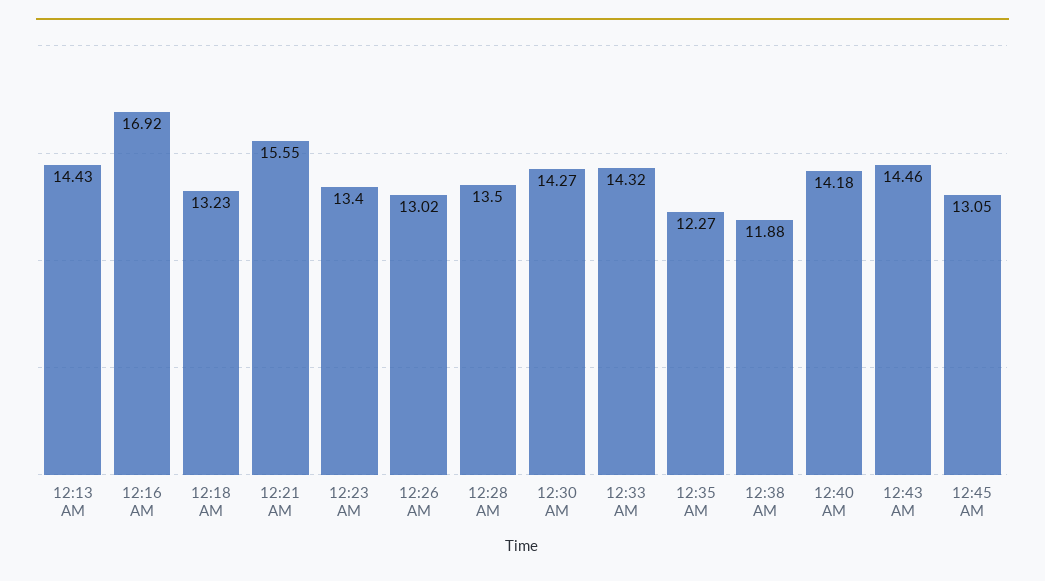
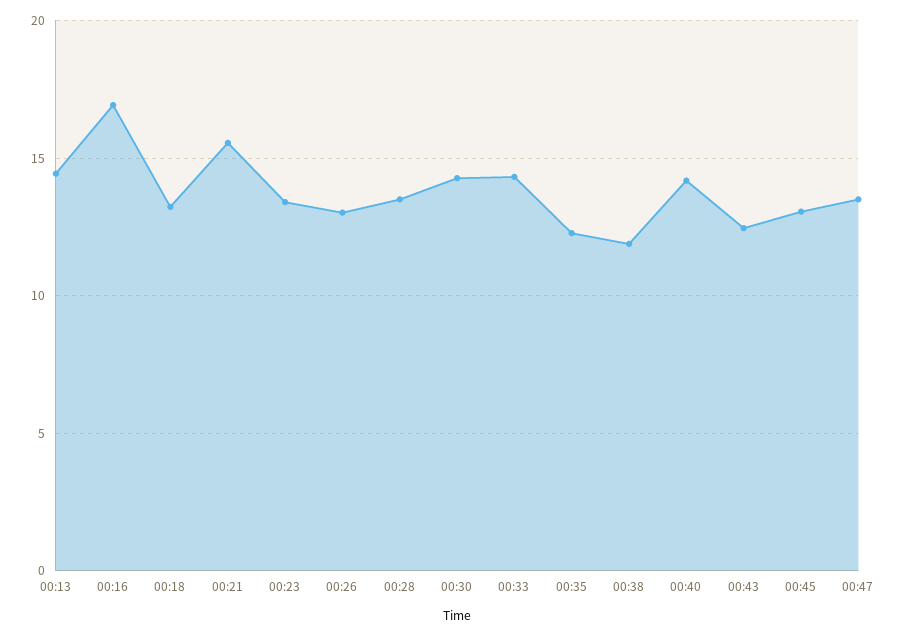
12:43 AM: 14.46 -> 12.5
00:47: none -> 13.5

